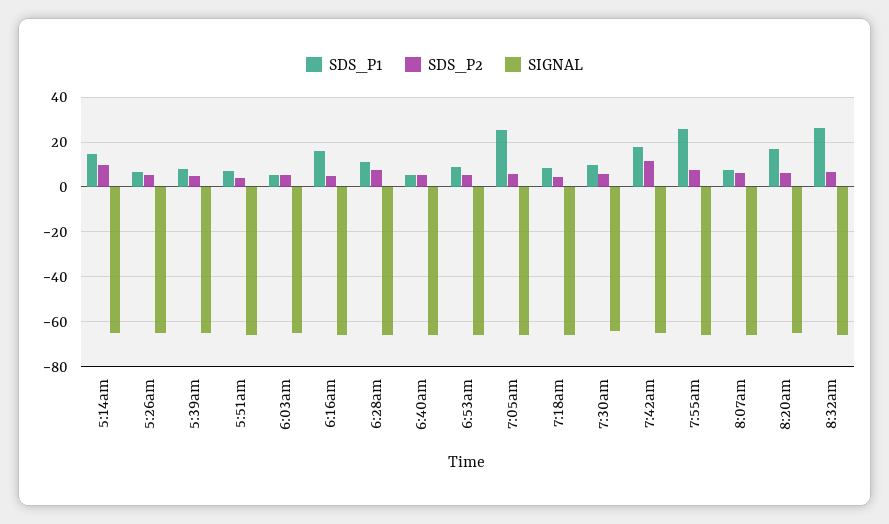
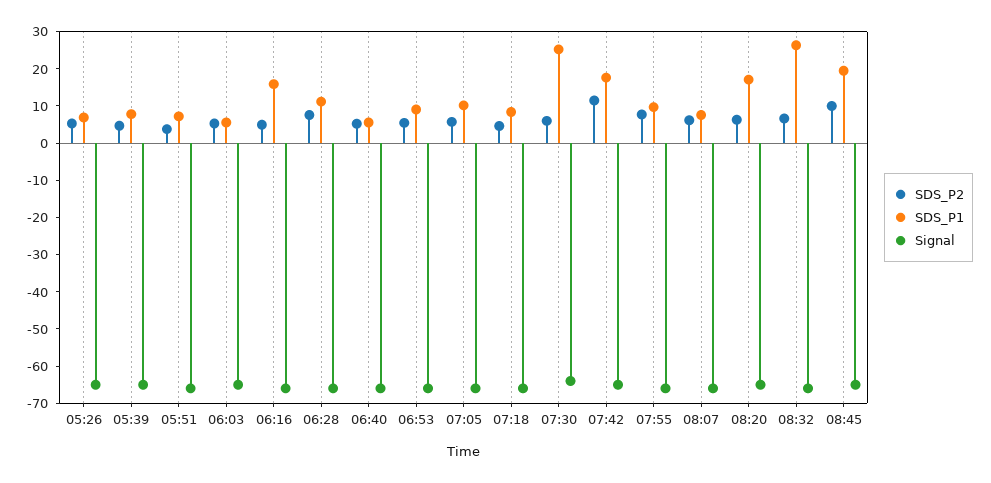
SDS_P1, 5:14am: 15 -> none
SDS_P2, 5:14am: 10 -> none
SIGNAL, 5:14am: -65 -> none
SDS_P1, 7:05am: 25 -> 10
SDS_P1, 7:30am: 10 -> 25
SDS_P1, 7:55am: 25 -> 10
SDS_P2, 08:45: none -> 10
SDS_P1, 08:45: none -> 20
SIGNAL, 08:45: none -> -65

